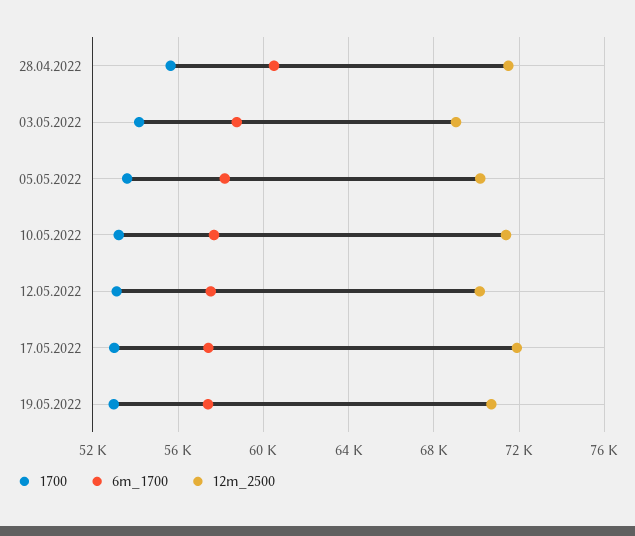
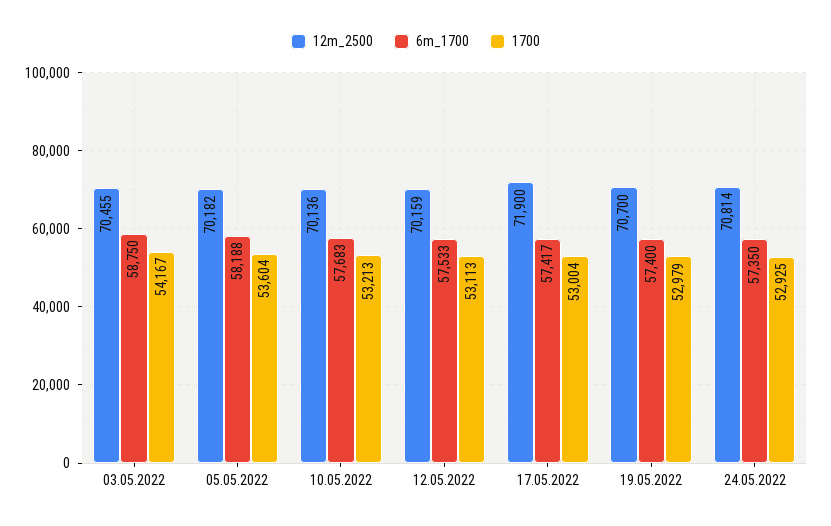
1700, 28.04.2022: 55500 -> none
6m_1700, 28.04.2022: 60500 -> none
12m_2500, 28.04.2022: 71500 -> none
12m_2500, 03.05.2022: 69000 -> 70455
12m_2500, 10.05.2022: 71500 -> 70136
12m_2500, 24.05.2022: none -> 70814
6m_1700, 24.05.2022: none -> 57350
1700, 24.05.2022: none -> 52925

